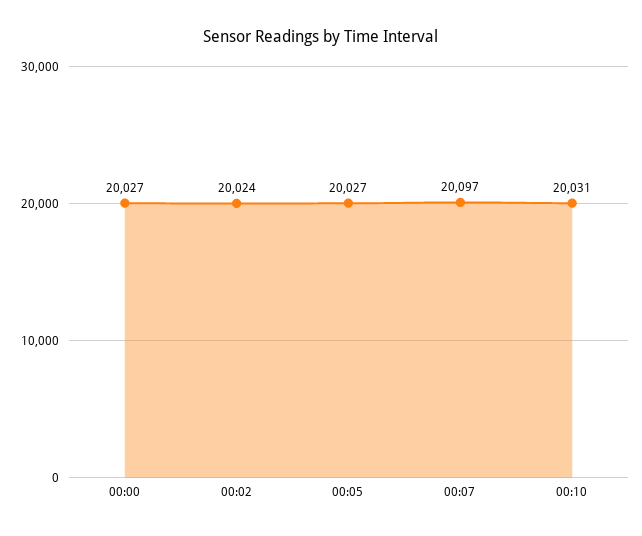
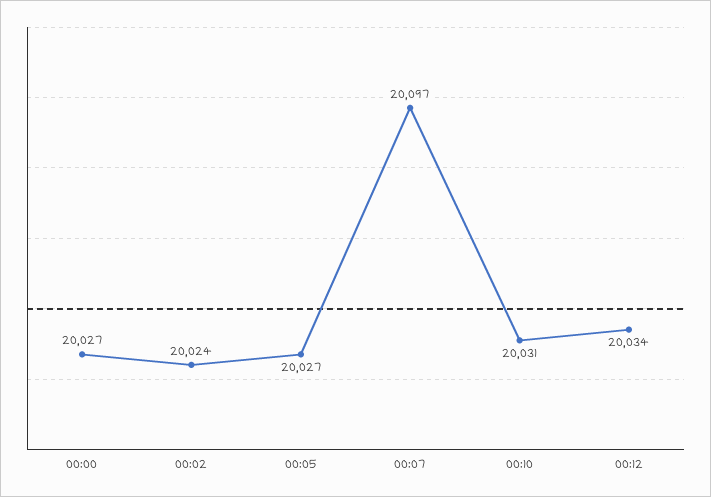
00:12: none -> 20034

